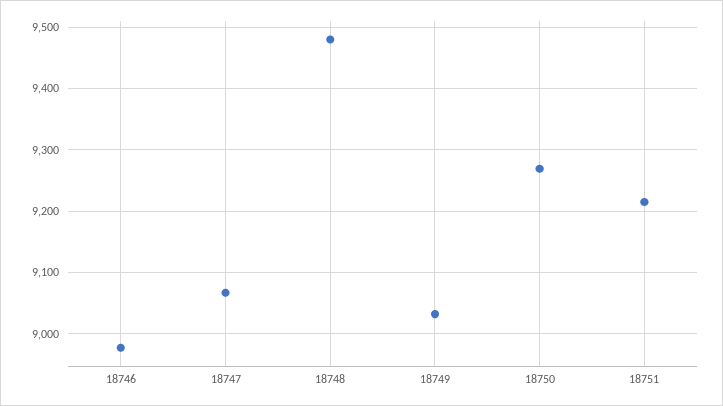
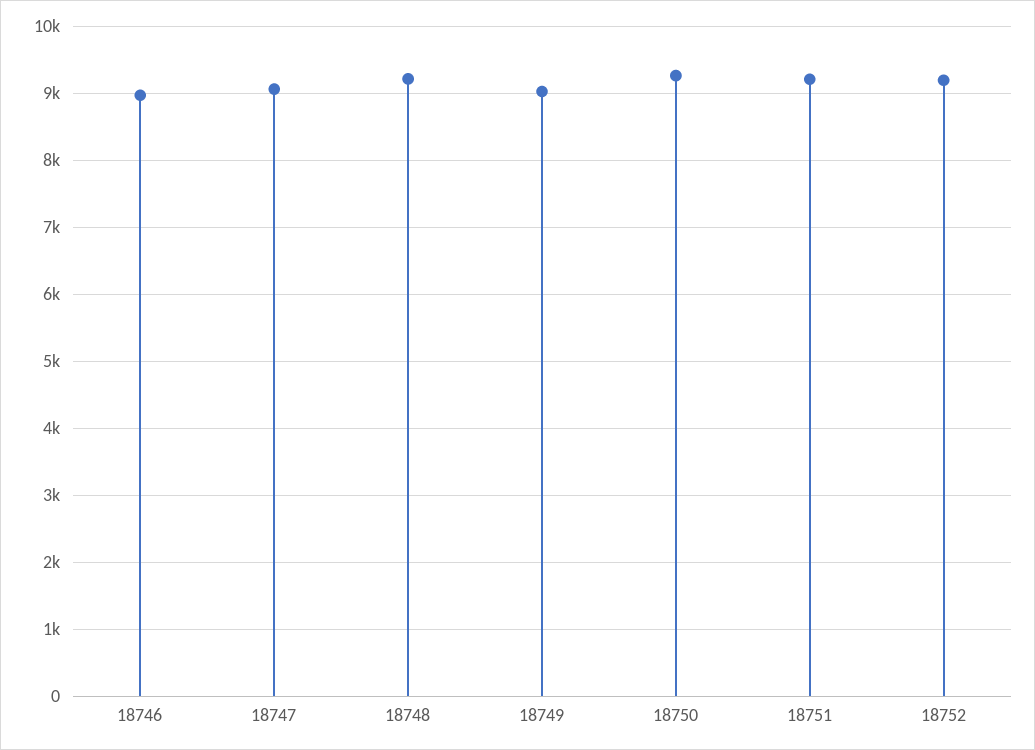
18748: 9480 -> 9200
18752: none -> 9200

